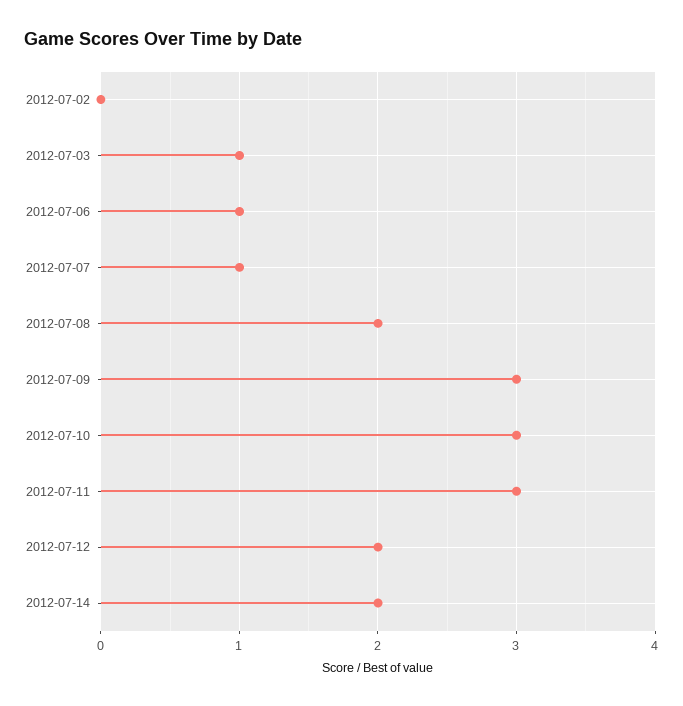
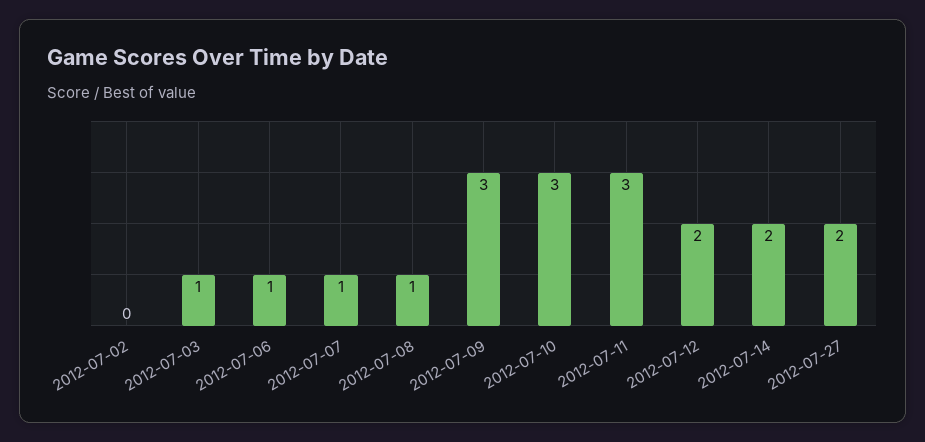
2012-07-08: 2 -> 1
2012-07-27: none -> 2

